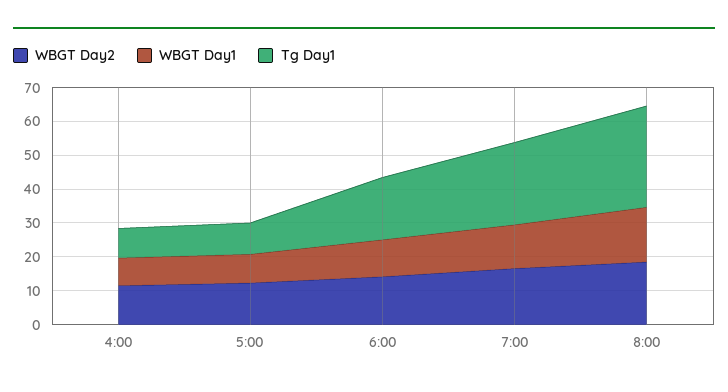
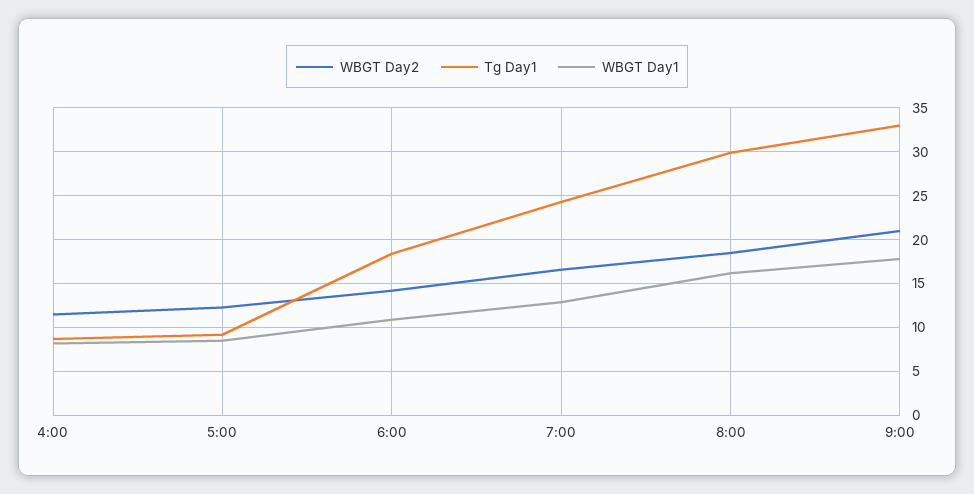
WBGT Day2, 9:00: none -> 21
Tg Day1, 9:00: none -> 33
WBGT Day1, 9:00: none -> 18

